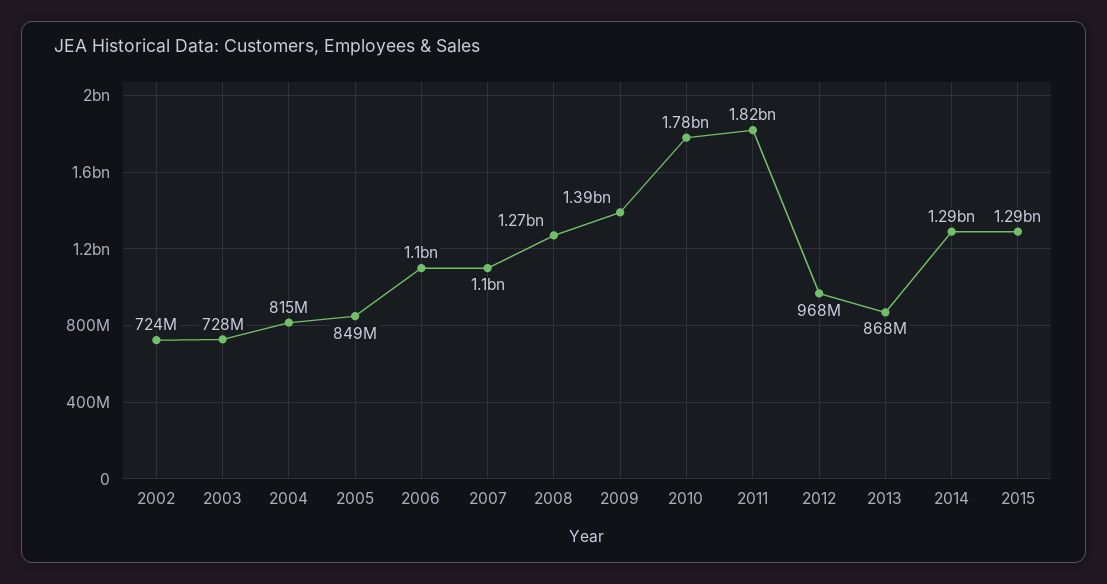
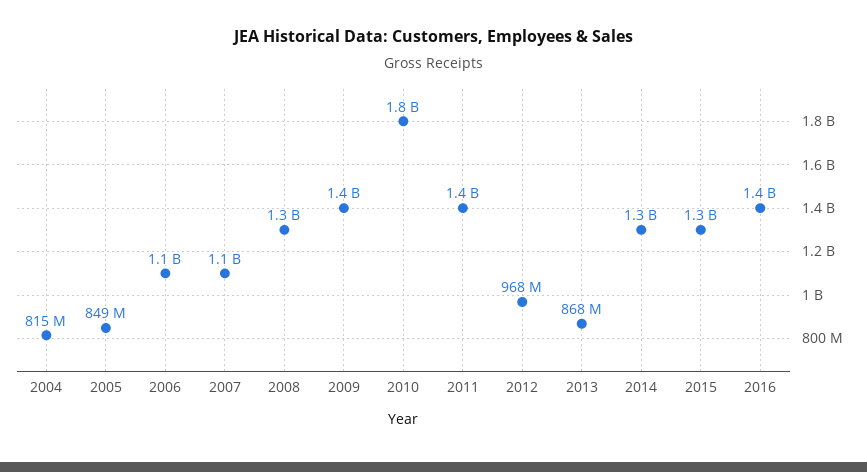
2002: 724000000 -> none
2003: 728000000 -> none
2011: 1820000000 -> 1400000000
2016: none -> 1400000000

